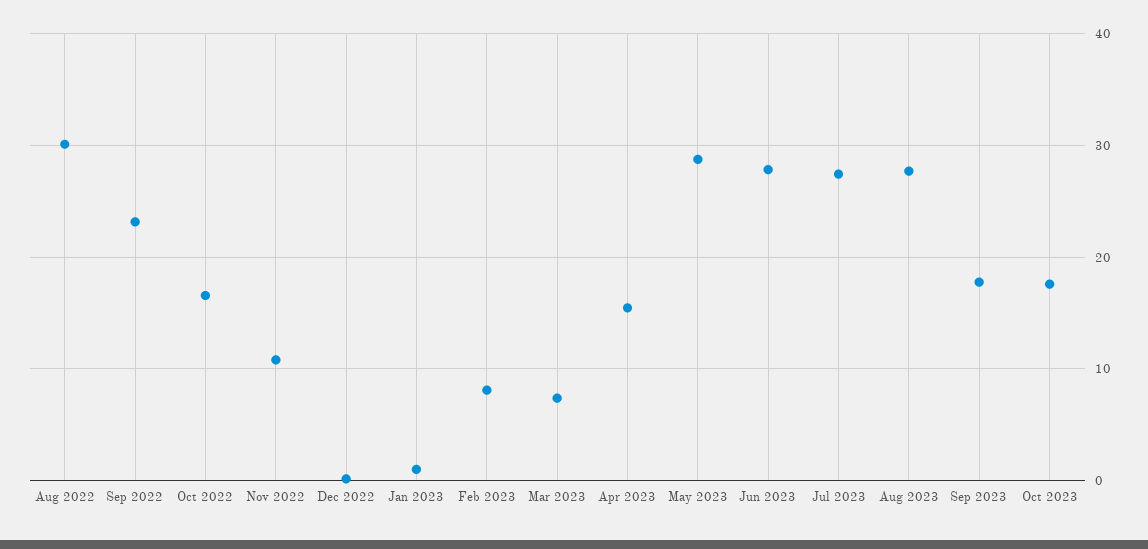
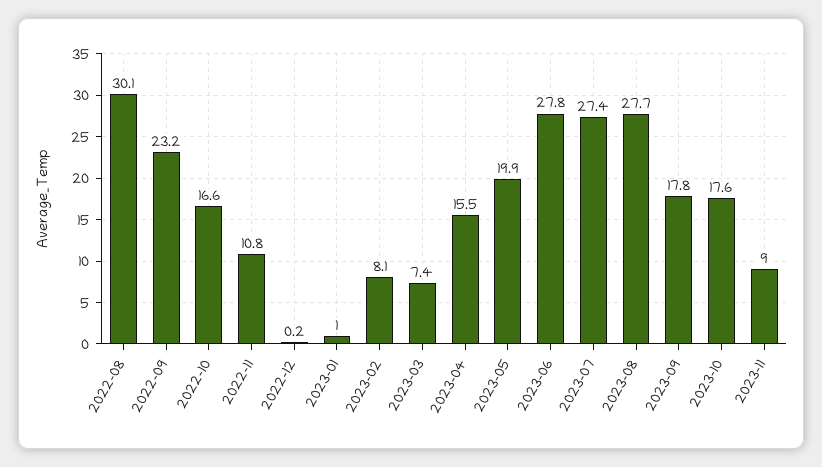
May 2023: 29 -> 19.9
2023-11: none -> 9

